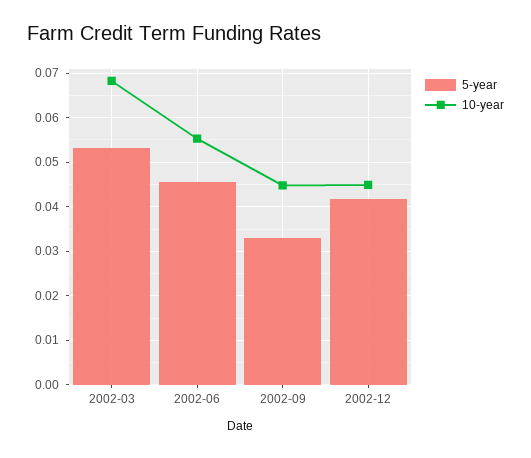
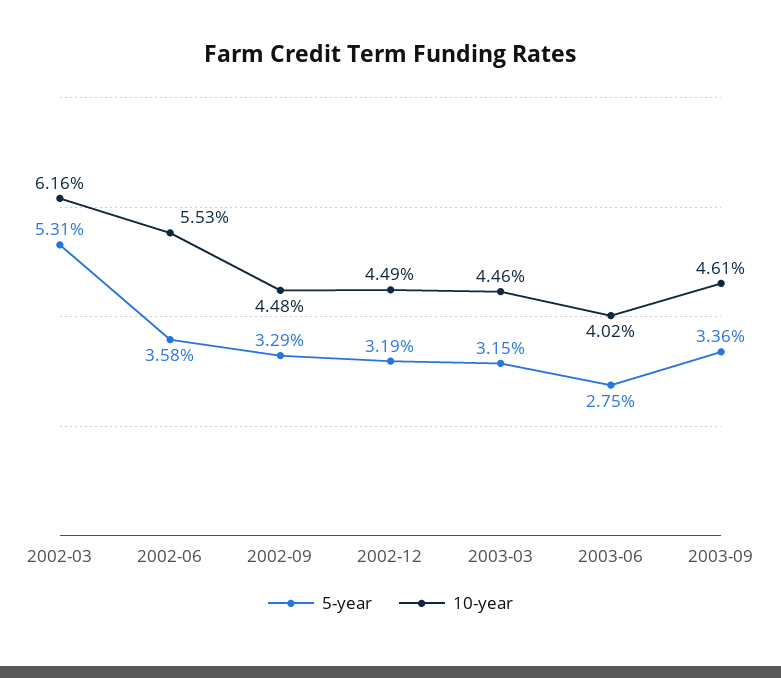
10-year, 2002-03: 0.068 -> 0.0616
5-year, 2002-06: 0.046 -> 0.0358
5-year, 2002-12: 0.042 -> 0.0319
5-year, 2003-03: none -> 0.0315
10-year, 2003-03: none -> 0.0446
5-year, 2003-06: none -> 0.0275
10-year, 2003-06: none -> 0.0402
5-year, 2003-09: none -> 0.0336
10-year, 2003-09: none -> 0.0461

